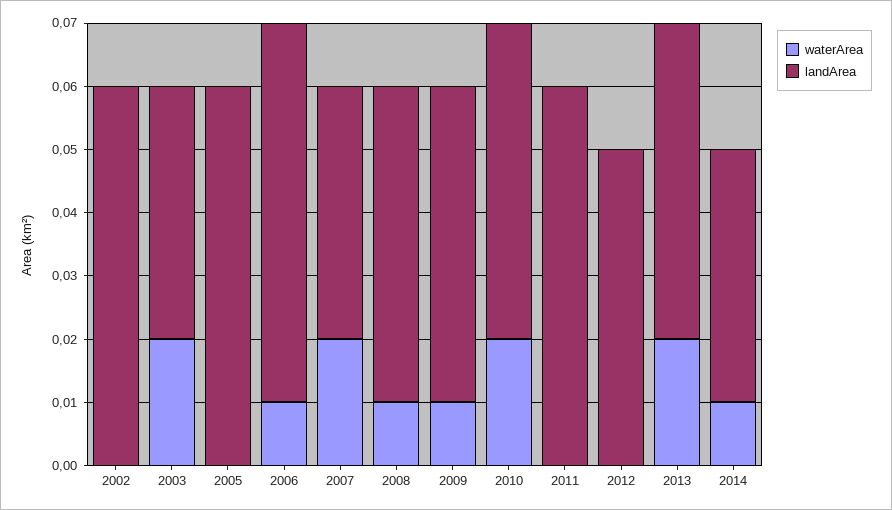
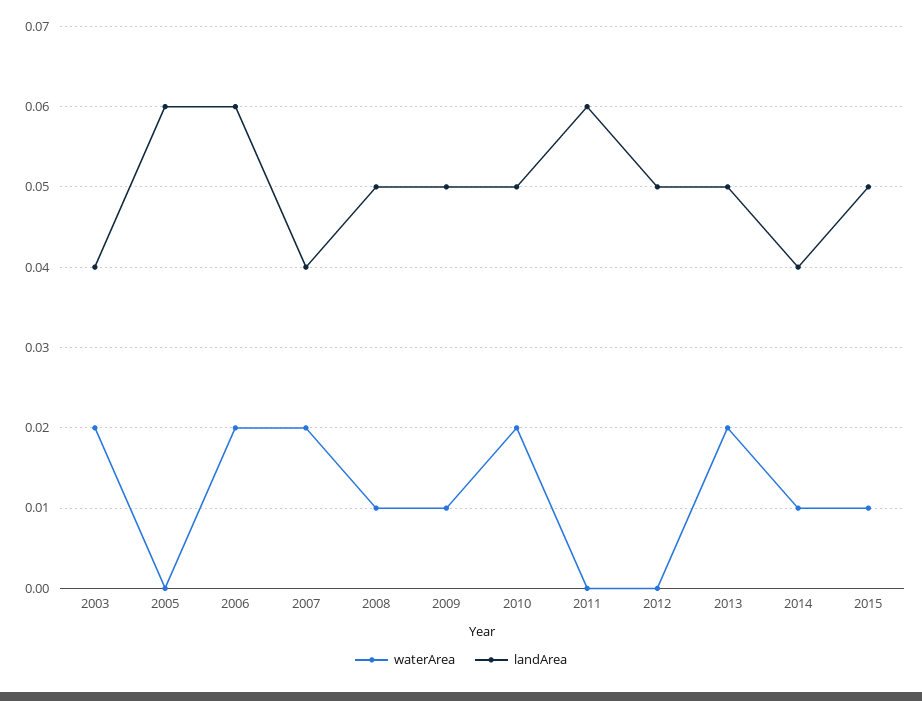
waterArea, 2002: 0 -> none
landArea, 2002: 0.06 -> none
waterArea, 2006: 0.01 -> 0.02
waterArea, 2015: none -> 0.01
landArea, 2015: none -> 0.05

